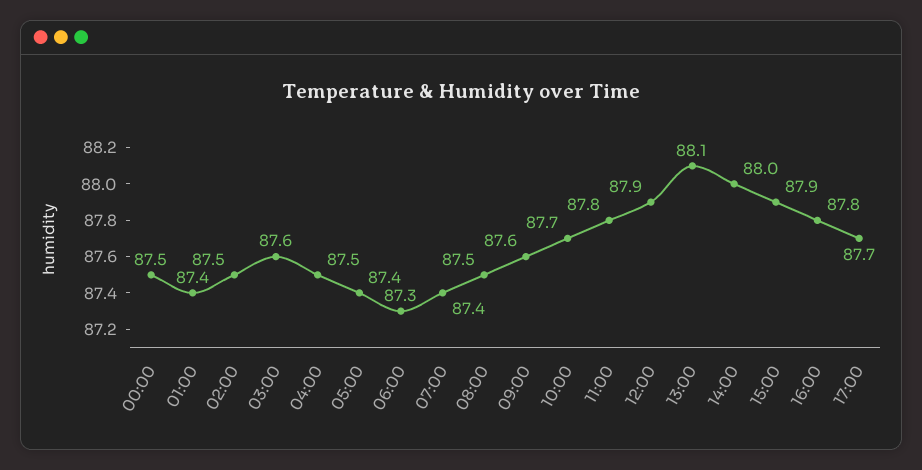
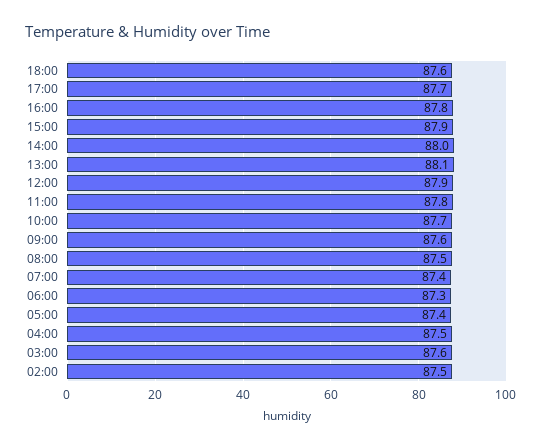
00:00: 87.5 -> none
01:00: 87.4 -> none
18:00: none -> 87.6

